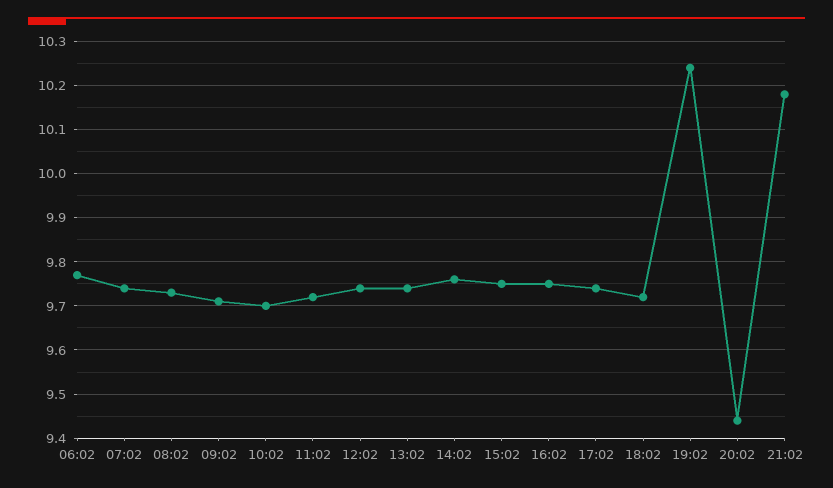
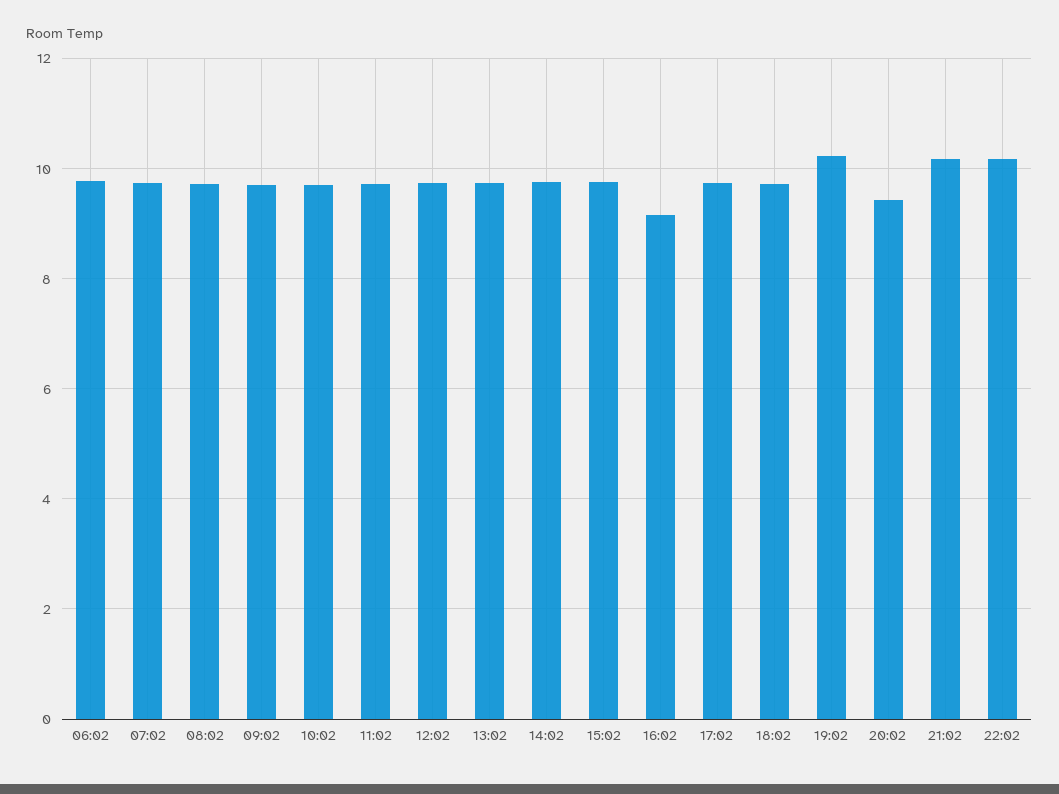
16:02: 9.75 -> 9.2
22:02: none -> 10.2

